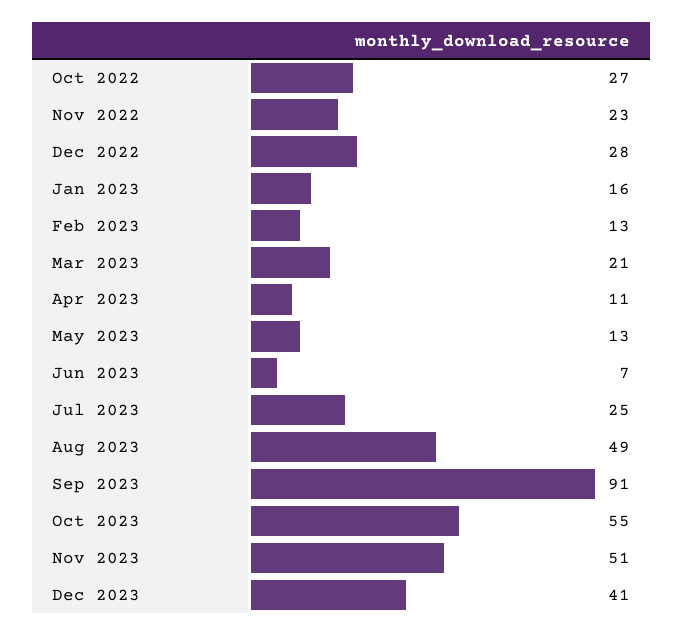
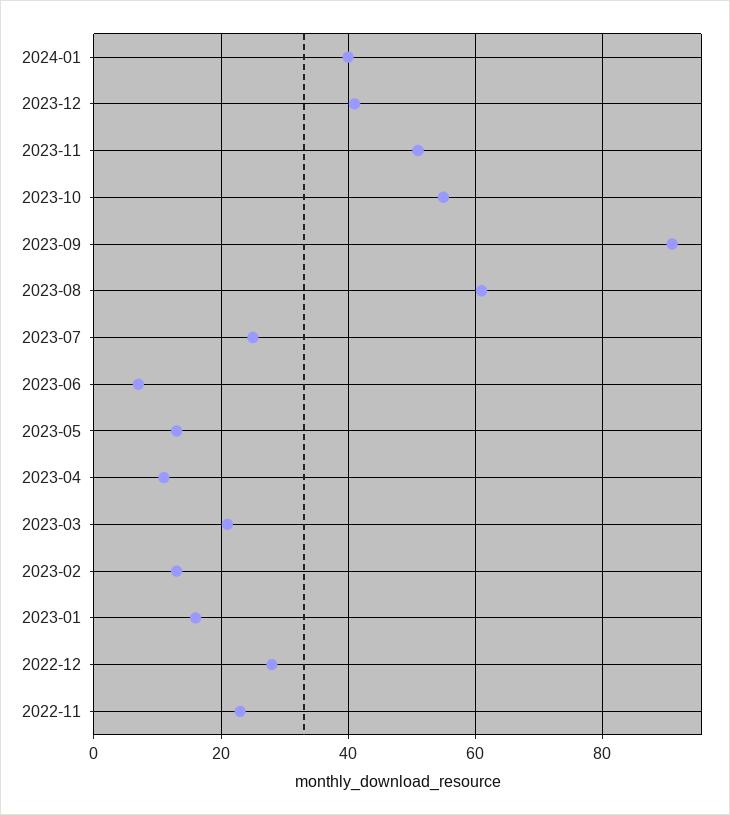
Oct 2022: 27 -> none
Aug 2023: 49 -> 60
2024-01: none -> 40

